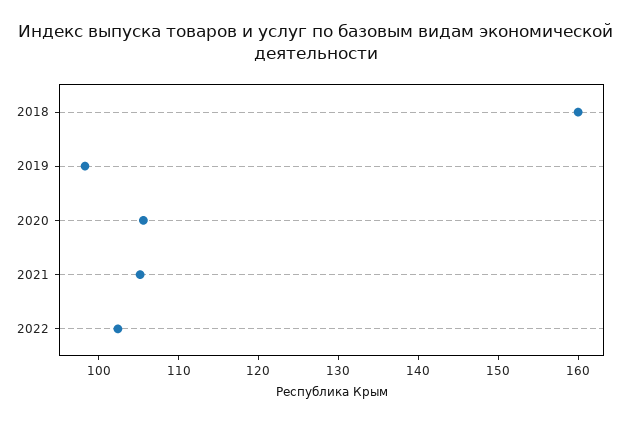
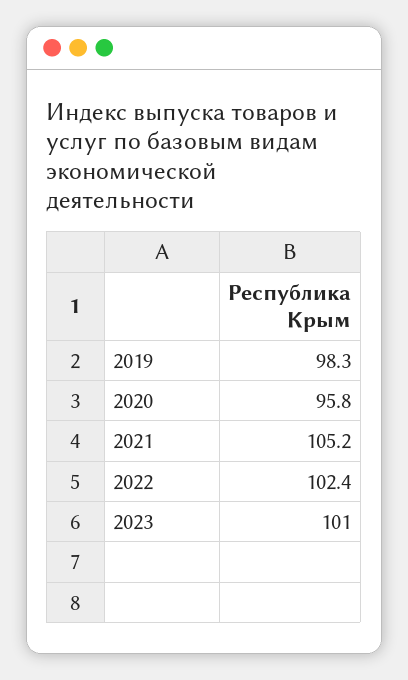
2018: 160 -> none
2020: 106 -> 95.8
2023: none -> 101

